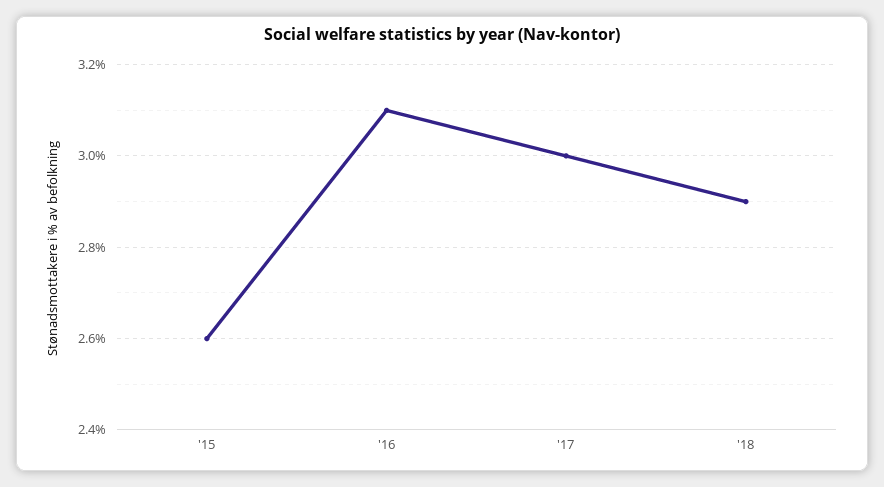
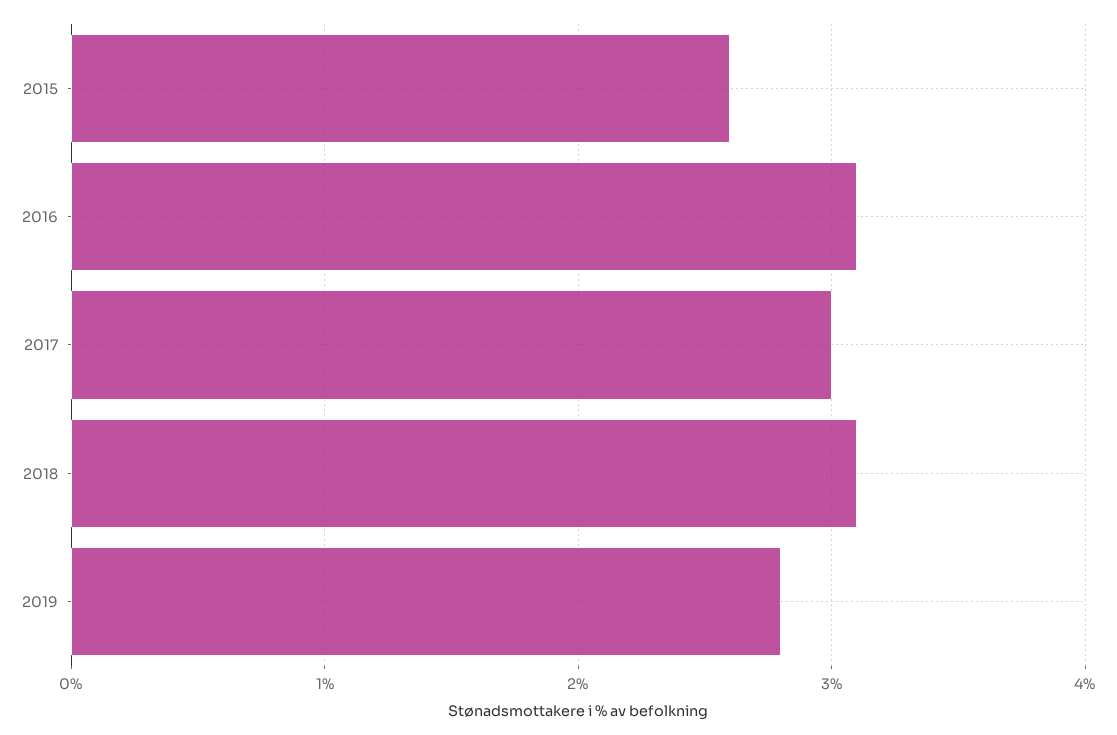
'18: 2.9 -> 3.1
2019: none -> 2.8

